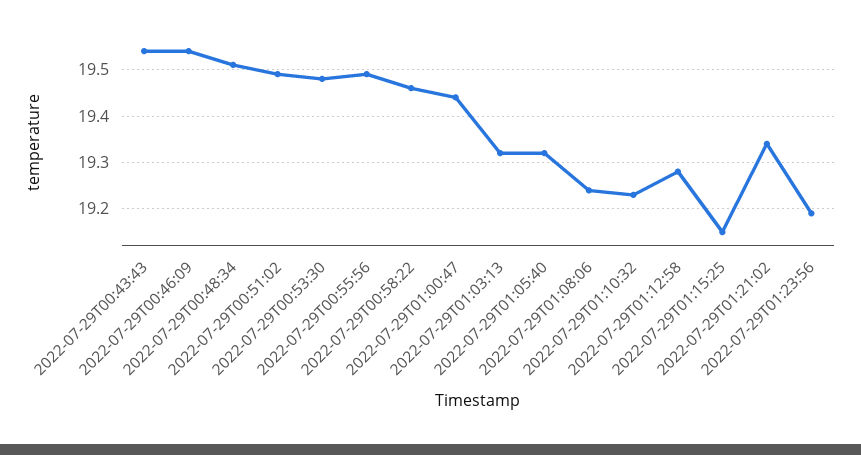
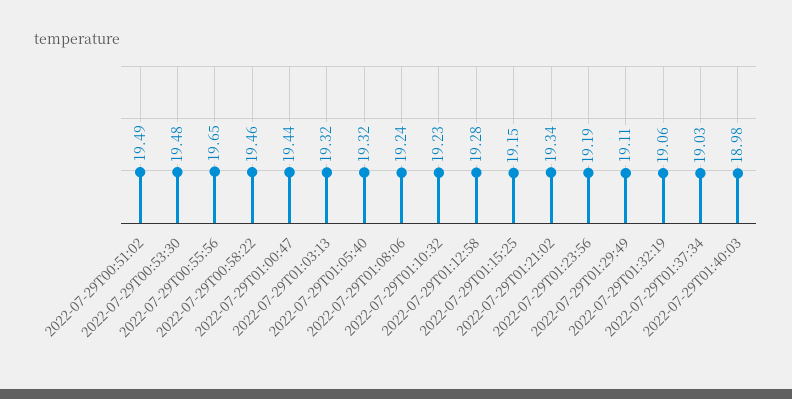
2022-07-29T00:43:43: 19.55 -> none
2022-07-29T00:46:09: 19.55 -> none
2022-07-29T00:48:34: 19.5 -> none
2022-07-29T00:55:56: 19.5 -> 19.65
2022-07-29T01:29:49: none -> 19.11
2022-07-29T01:32:19: none -> 19.06
2022-07-29T01:37:34: none -> 19.03
2022-07-29T01:40:03: none -> 18.98

